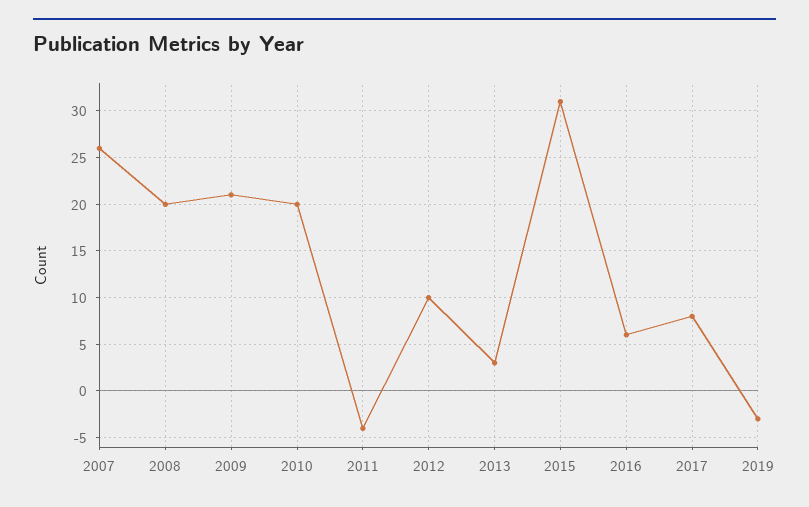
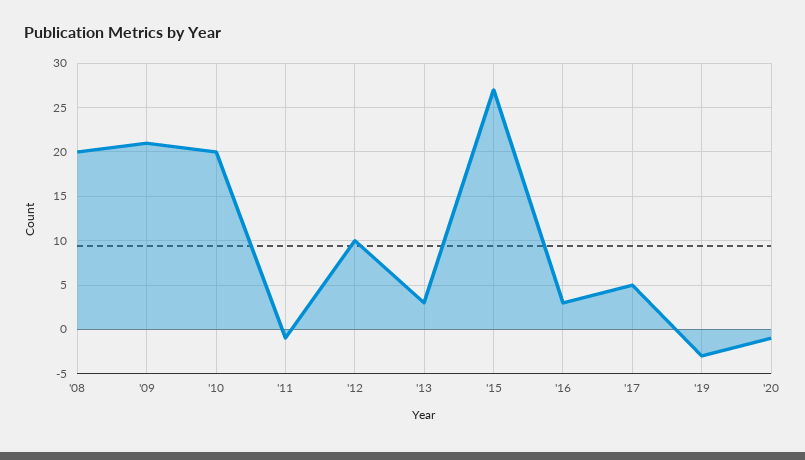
2007: 26 -> none
2011: -4 -> -1
2015: 31 -> 27
2016: 6 -> 3
2017: 8 -> 5
'20: none -> -1

